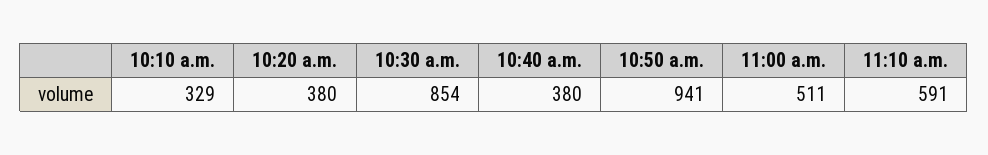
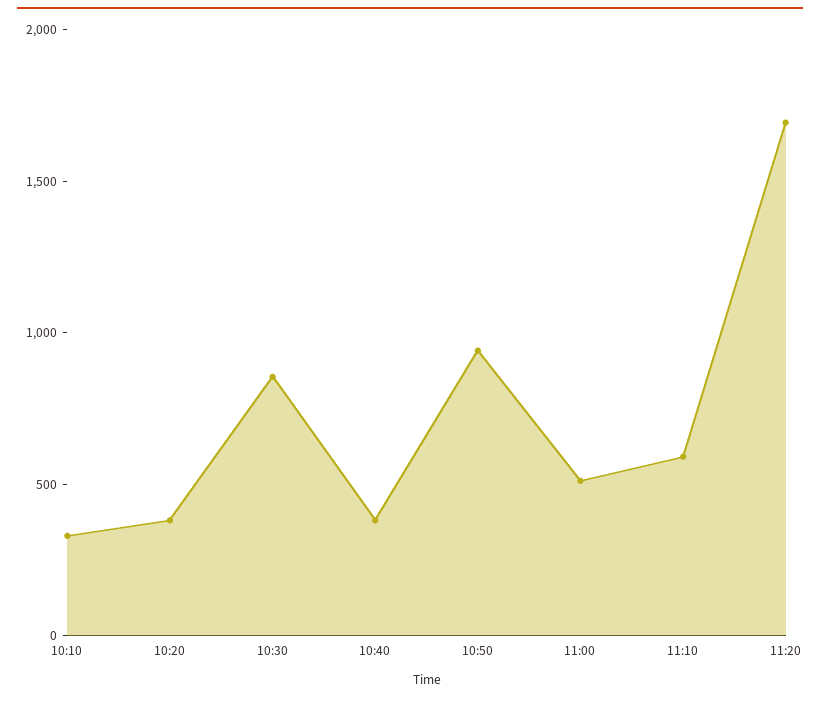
11:20: none -> 1700

